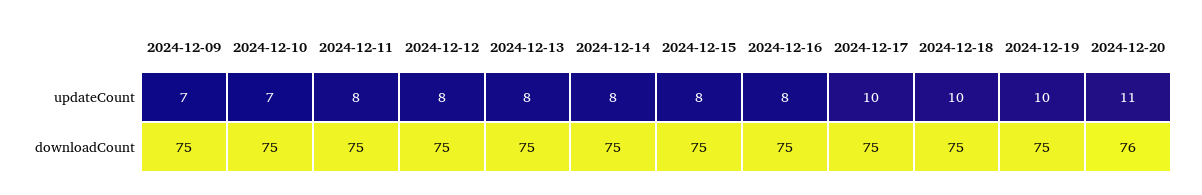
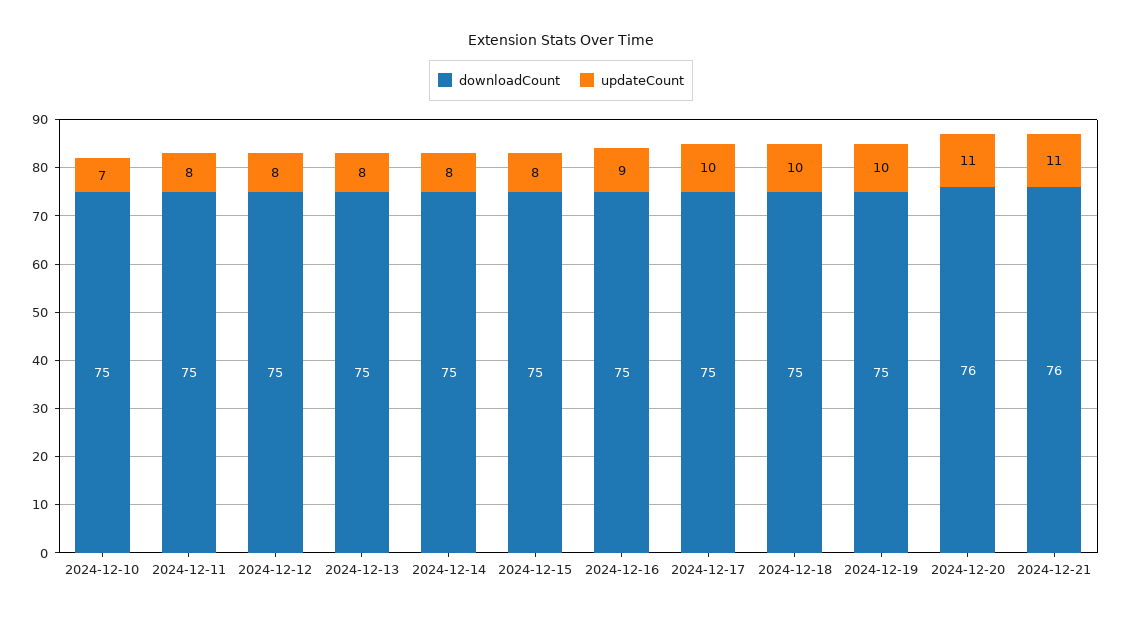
updateCount, 2024-12-09: 7 -> none
updateCount, 2024-12-16: 8 -> 9
downloadCount, 2024-12-09: 75 -> none
downloadCount, 2024-12-21: none -> 76
updateCount, 2024-12-21: none -> 11

